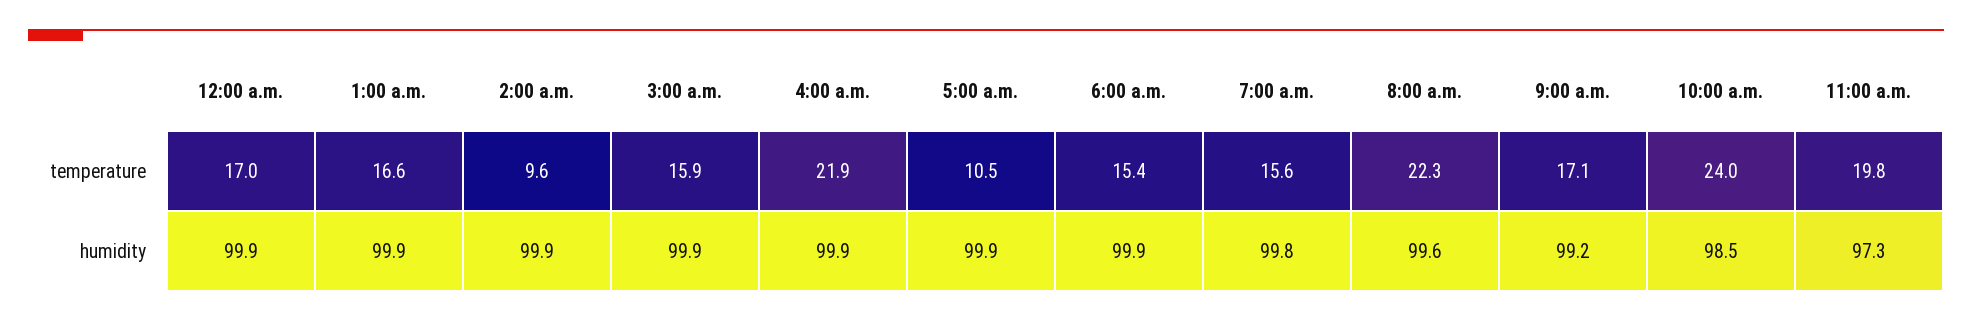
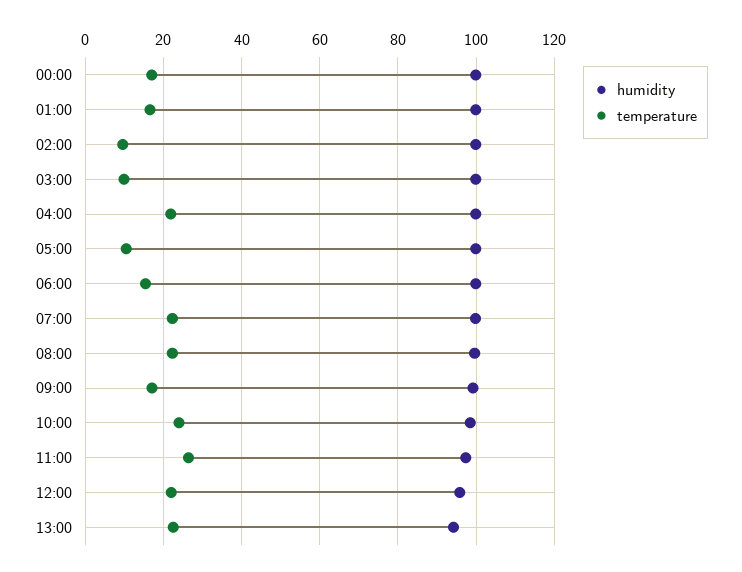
temperature, 3:00 a.m.: 15.9 -> 10
temperature, 7:00 a.m.: 15.6 -> 22
temperature, 11:00 a.m.: 19.8 -> 26
humidity, 12:00: none -> 96
temperature, 12:00: none -> 22
humidity, 13:00: none -> 94
temperature, 13:00: none -> 22

